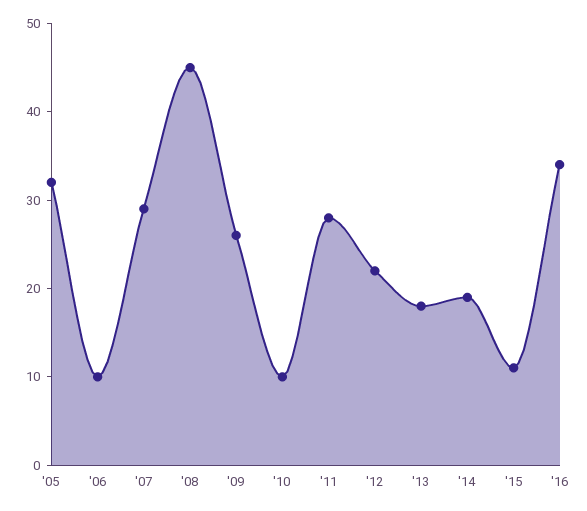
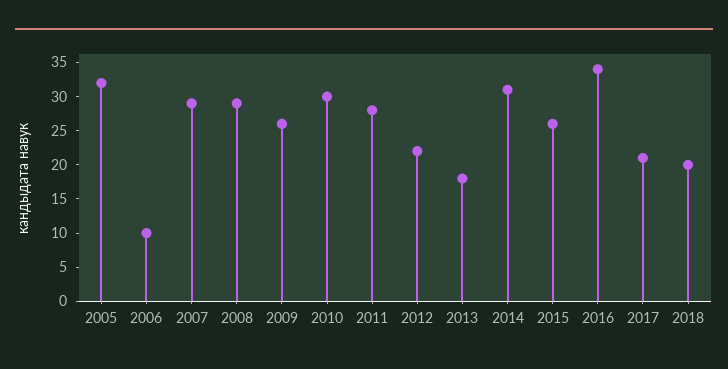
'08: 45 -> 30
'10: 10 -> 30
'14: 19 -> 30
'15: 11 -> 25
2017: none -> 20
2018: none -> 20

